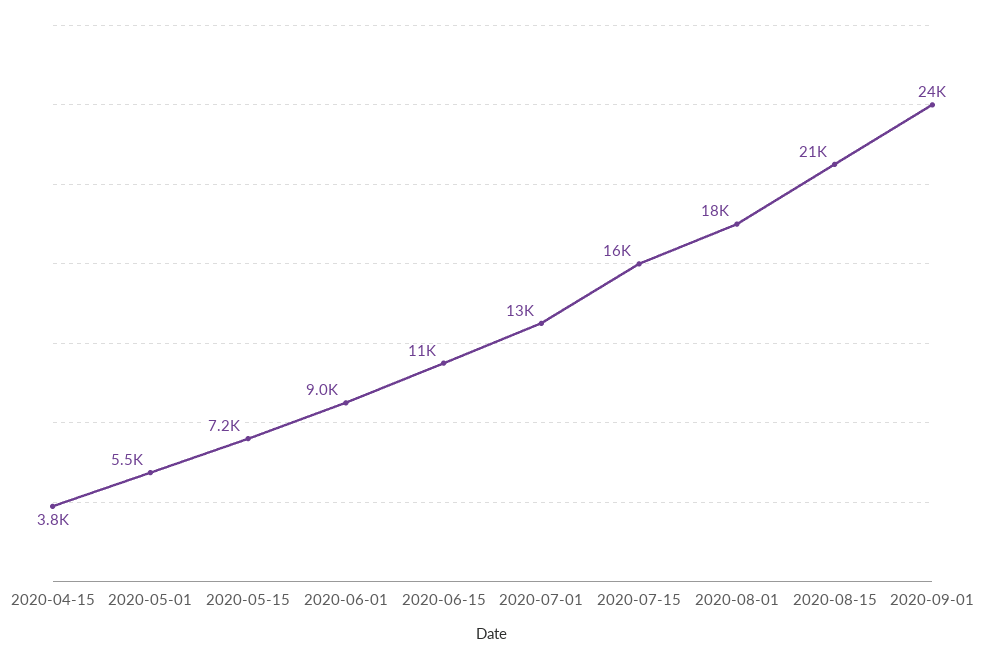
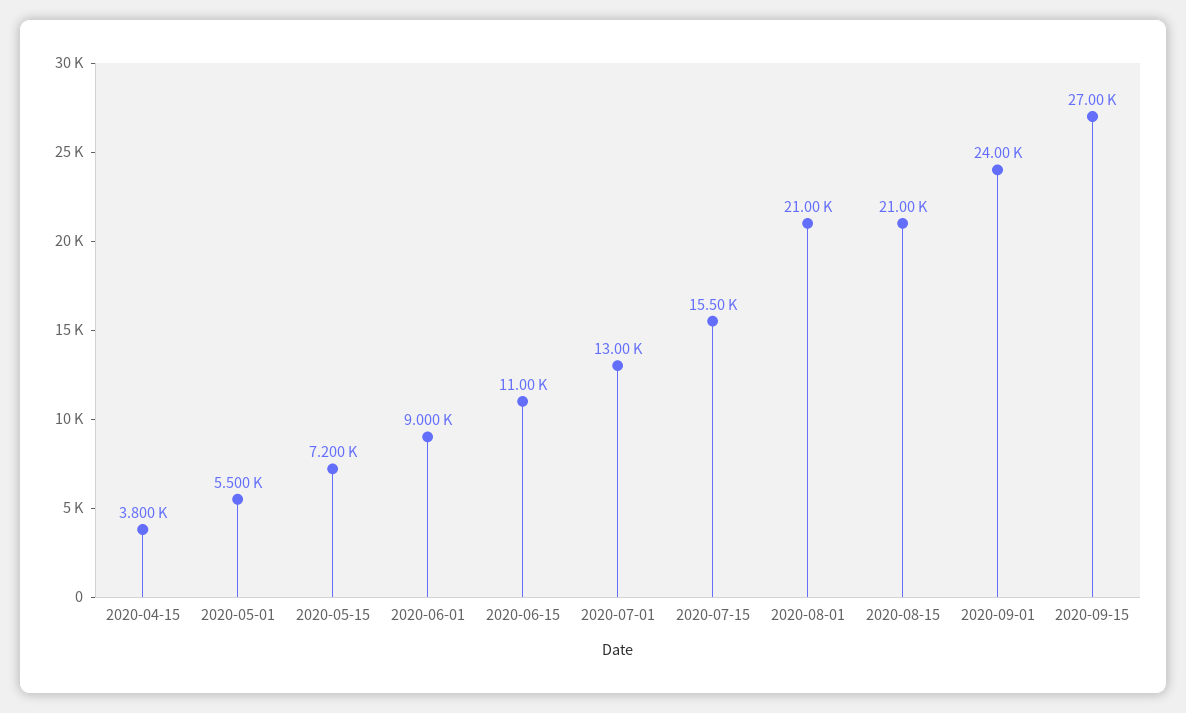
2020-08-01: 18000 -> 21000
2020-09-15: none -> 27000

